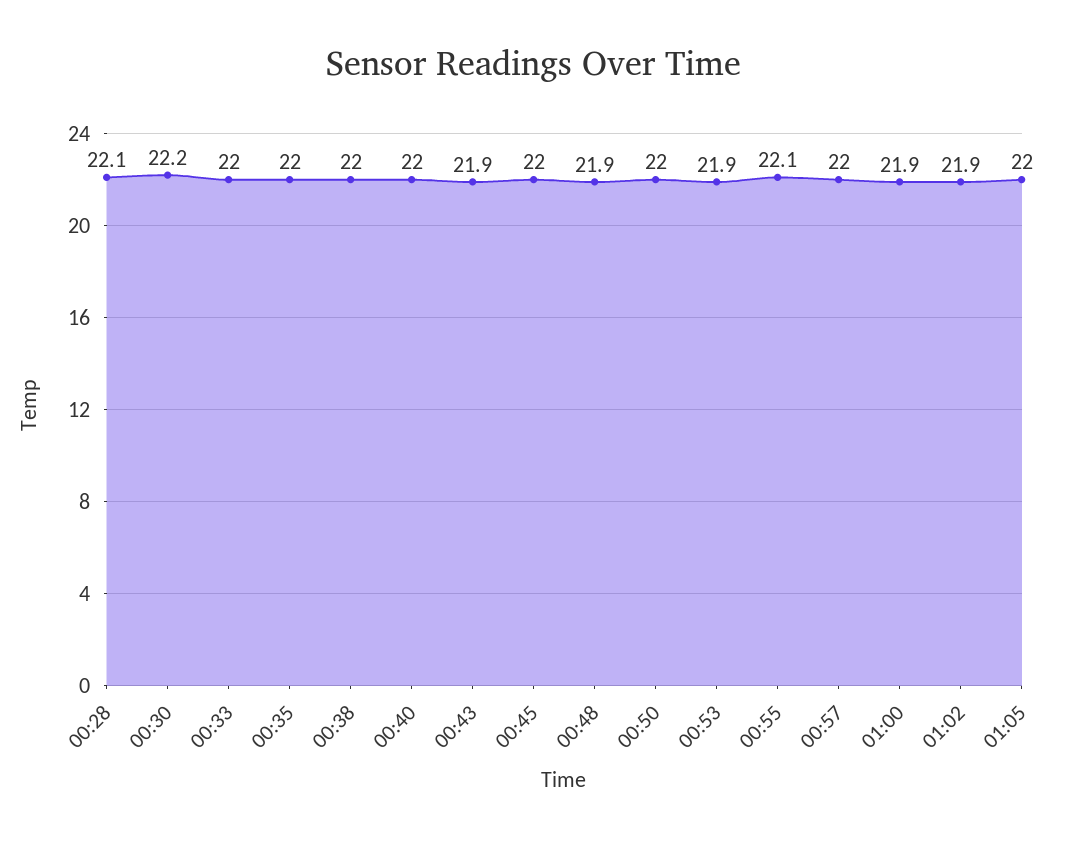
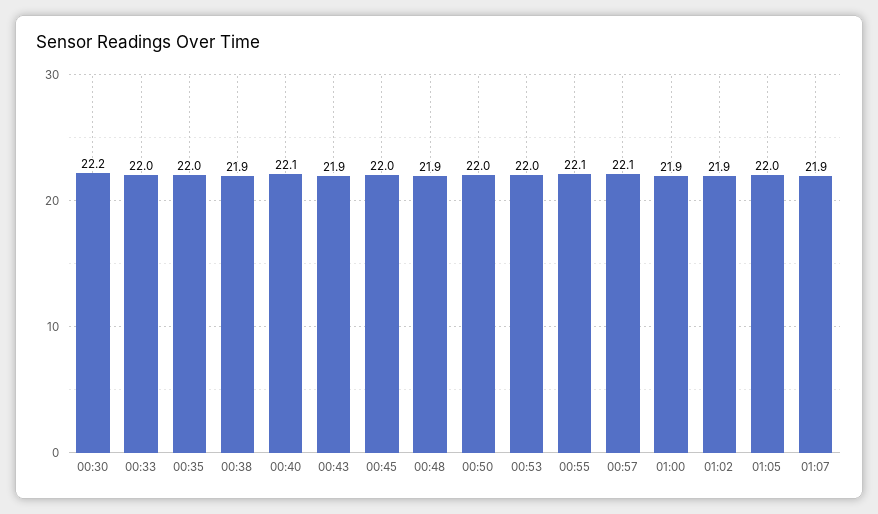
00:28: 22.1 -> none
00:38: 22 -> 21.9
00:40: 22 -> 22.1
00:53: 21.9 -> 22
00:57: 22 -> 22.1
01:07: none -> 21.9

